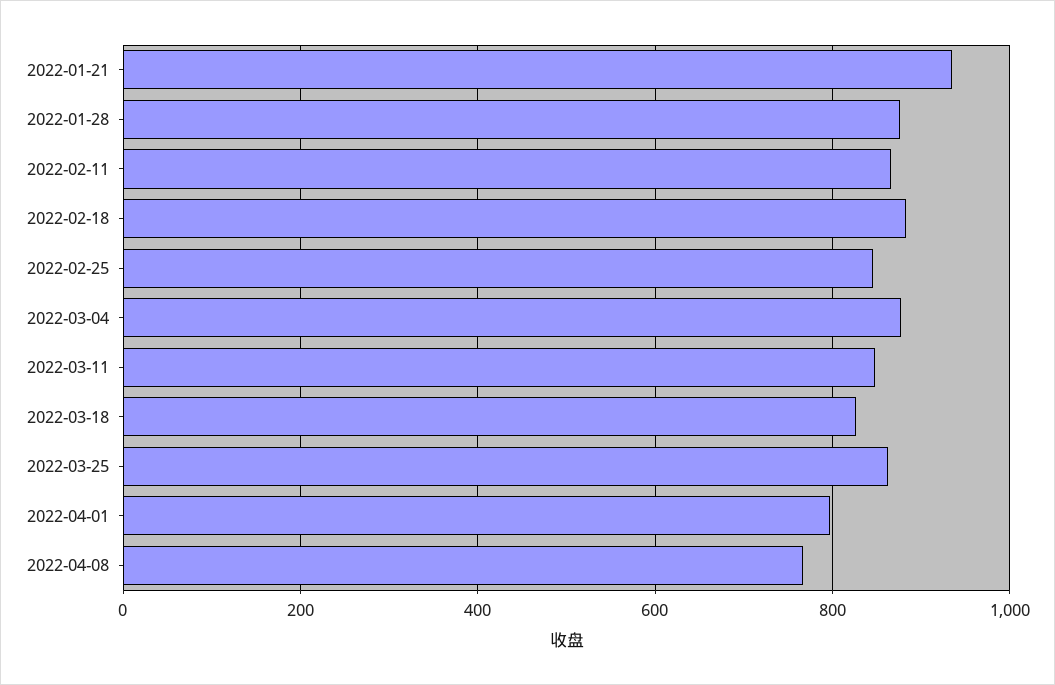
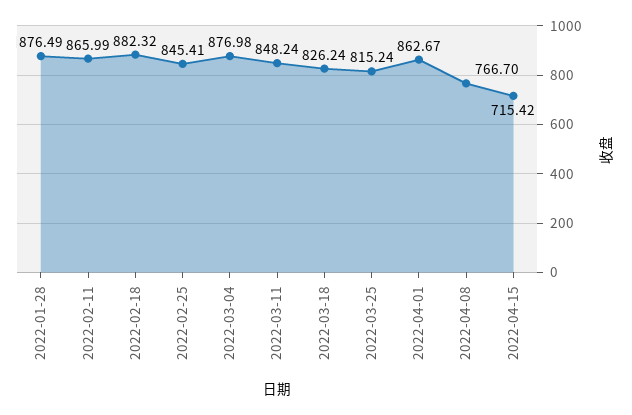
2022-01-21: 940 -> none
2022-03-25: 860 -> 815.24
2022-04-01: 800 -> 862.67
2022-04-15: none -> 715.42

